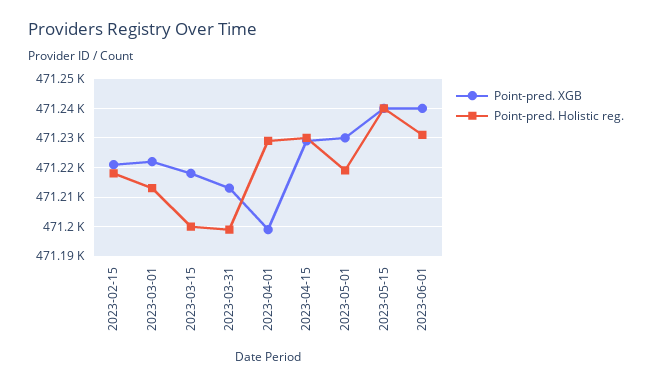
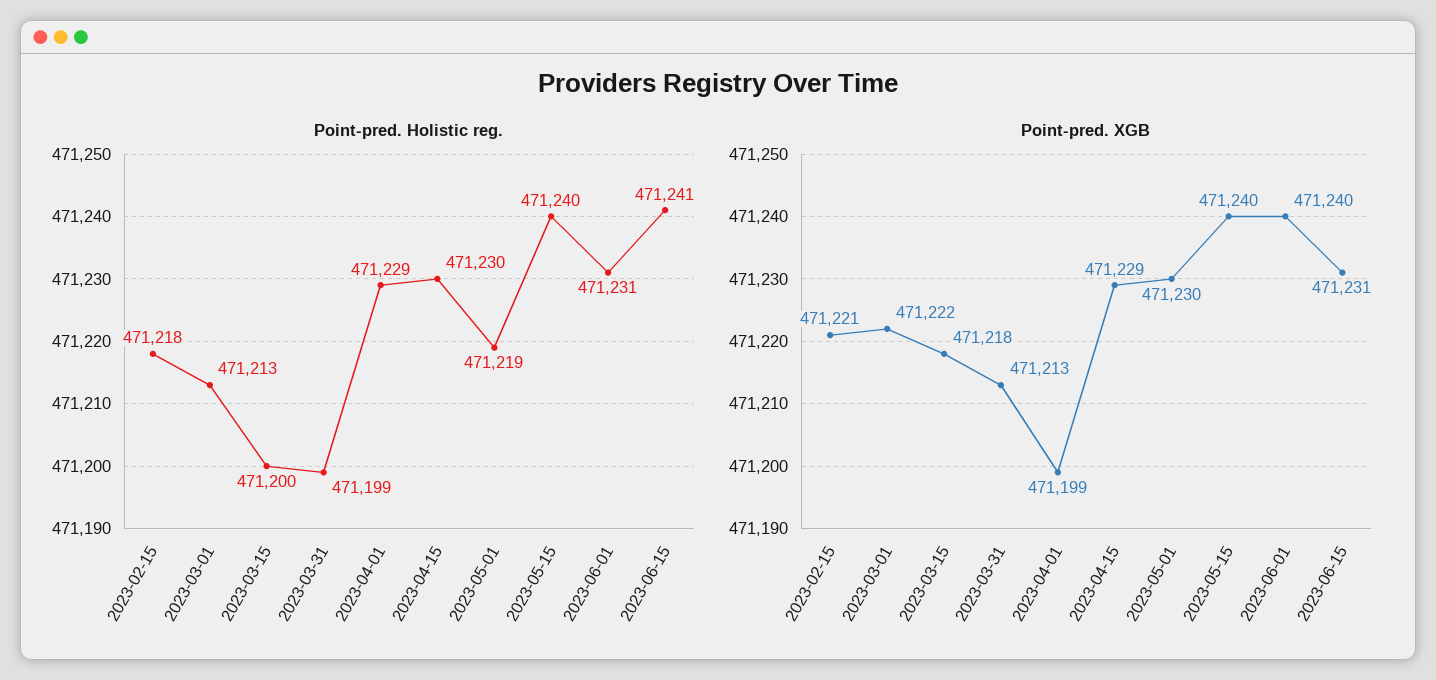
Point-pred. Holistic reg., 2023-06-15: none -> 471241
Point-pred. XGB, 2023-06-15: none -> 471231

